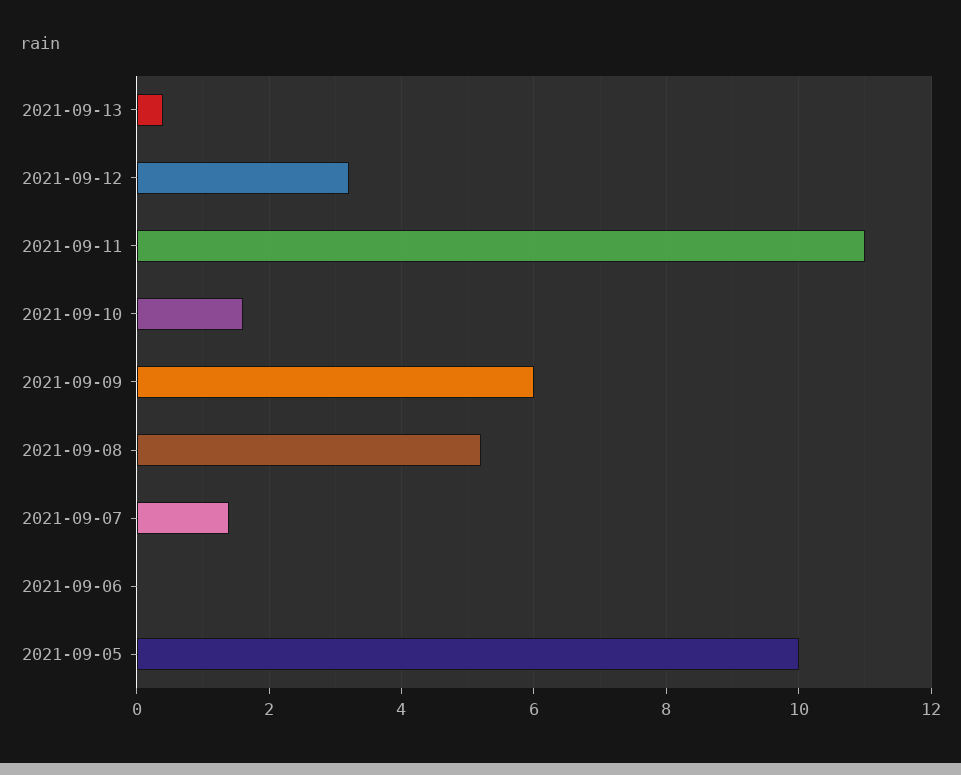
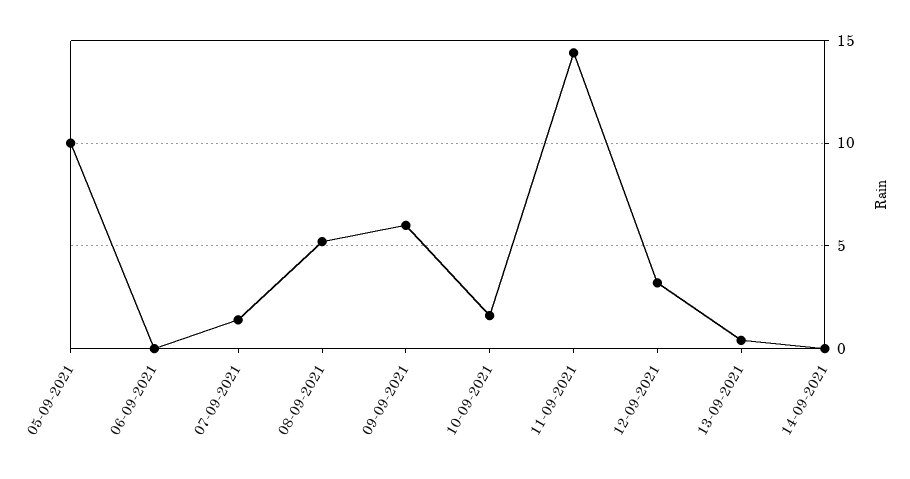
2021-09-11: 11 -> 14.5
14-09-2021: none -> 0

